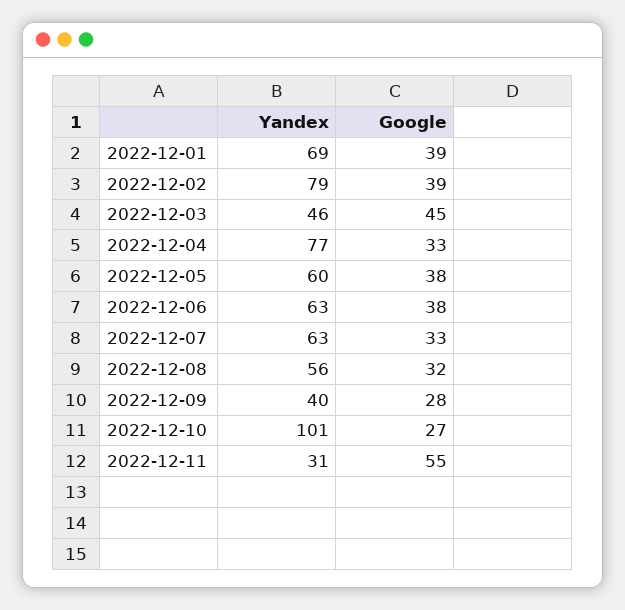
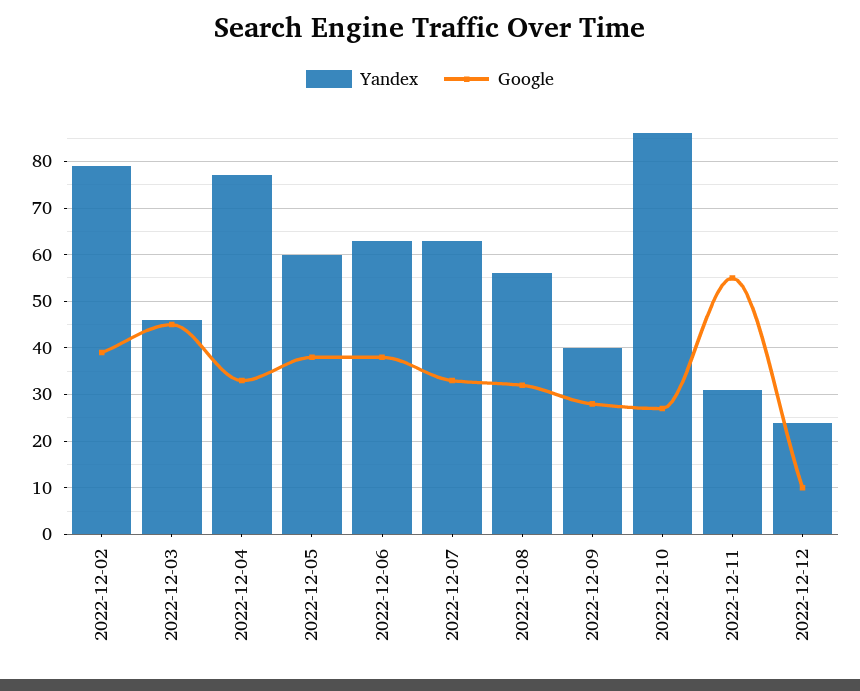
Yandex, 2022-12-01: 69 -> none
Google, 2022-12-01: 39 -> none
Yandex, 2022-12-10: 101 -> 85
Yandex, 2022-12-12: none -> 25
Google, 2022-12-12: none -> 10

